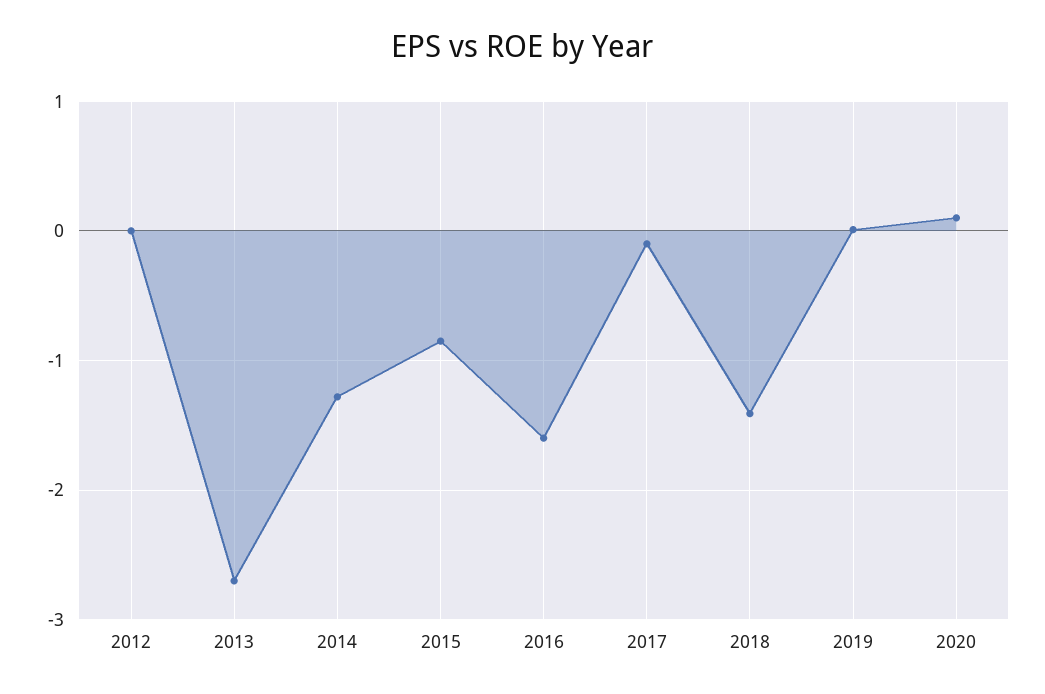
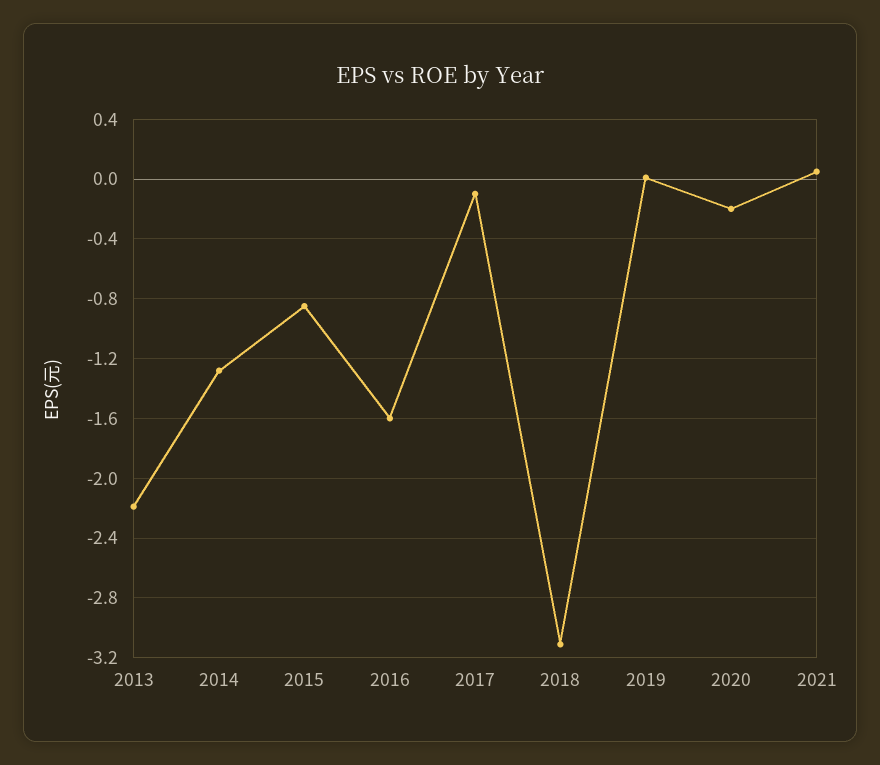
2012: 0 -> none
2013: -2.7 -> -2.2
2018: -1.4 -> -3.1
2020: 0.1 -> -0.2
2021: none -> 0.05

